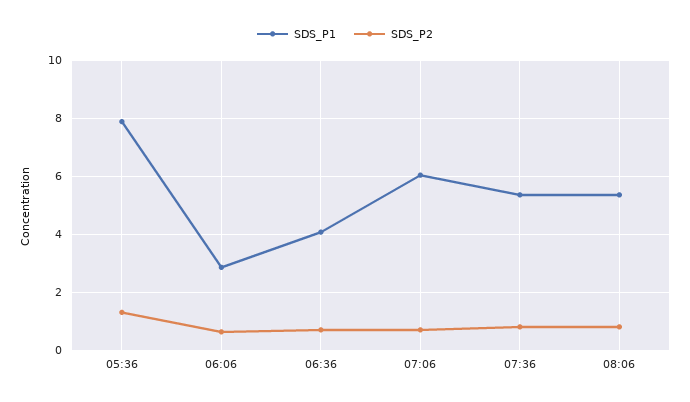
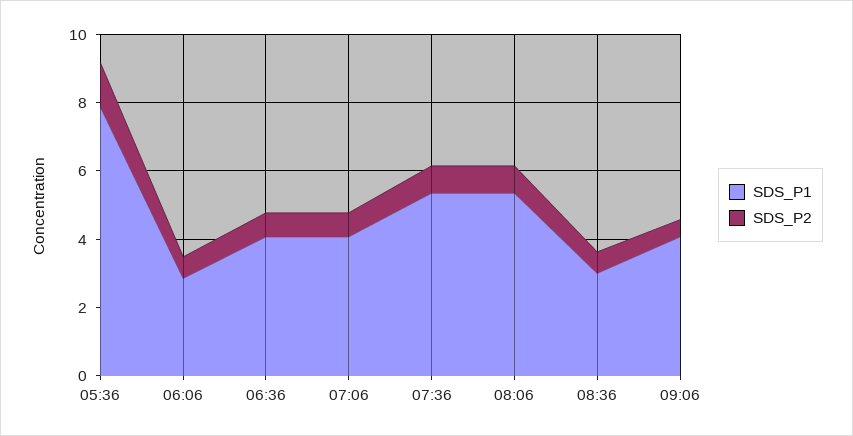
SDS_P1, 07:06: 6 -> 4
SDS_P1, 08:36: none -> 3
SDS_P2, 08:36: none -> 0.5
SDS_P1, 09:06: none -> 4
SDS_P2, 09:06: none -> 0.5

